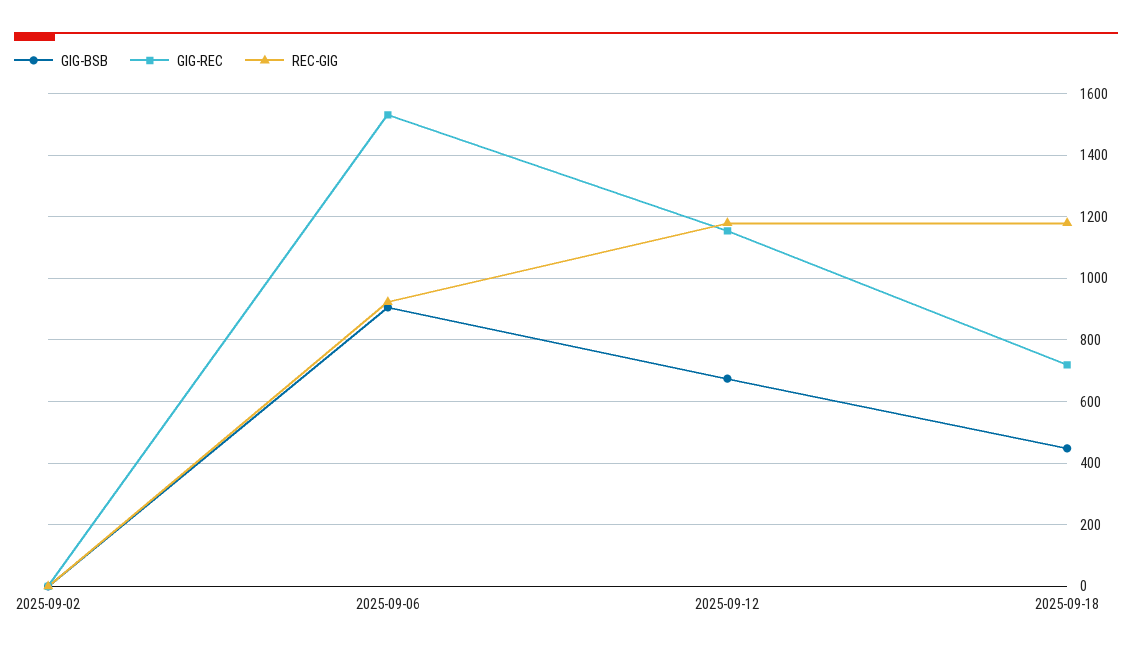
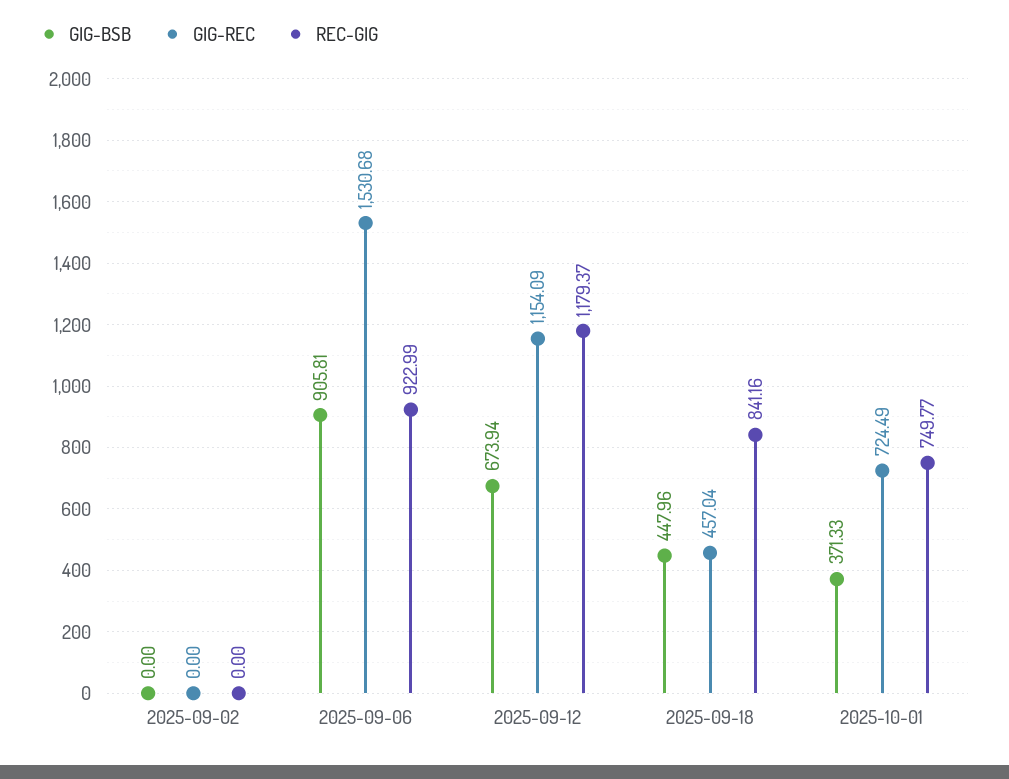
GIG-REC, 2025-09-18: 720 -> 457.04
REC-GIG, 2025-09-18: 1180 -> 841.16
GIG-BSB, 2025-10-01: none -> 371.33
GIG-REC, 2025-10-01: none -> 724.49
REC-GIG, 2025-10-01: none -> 749.77

